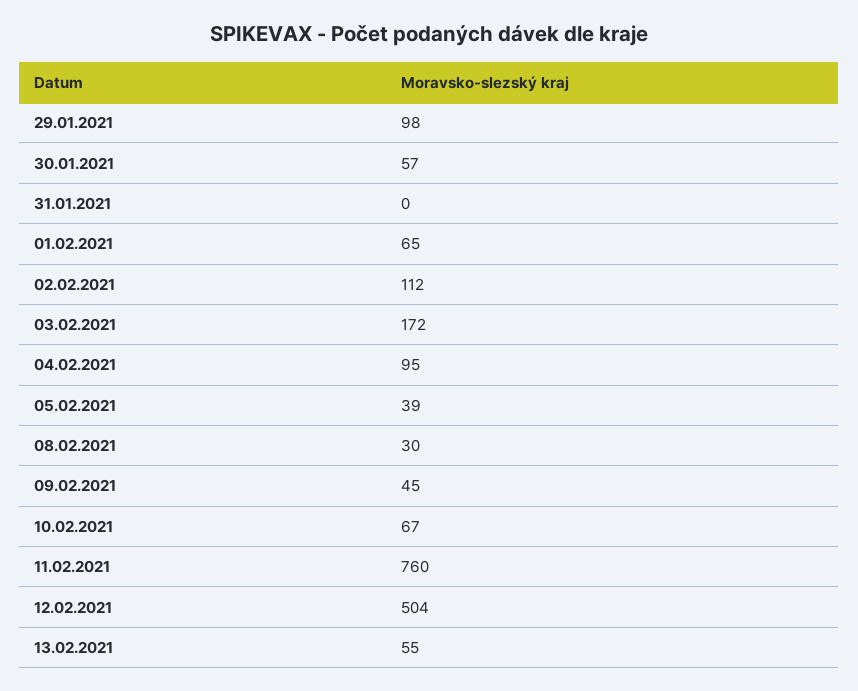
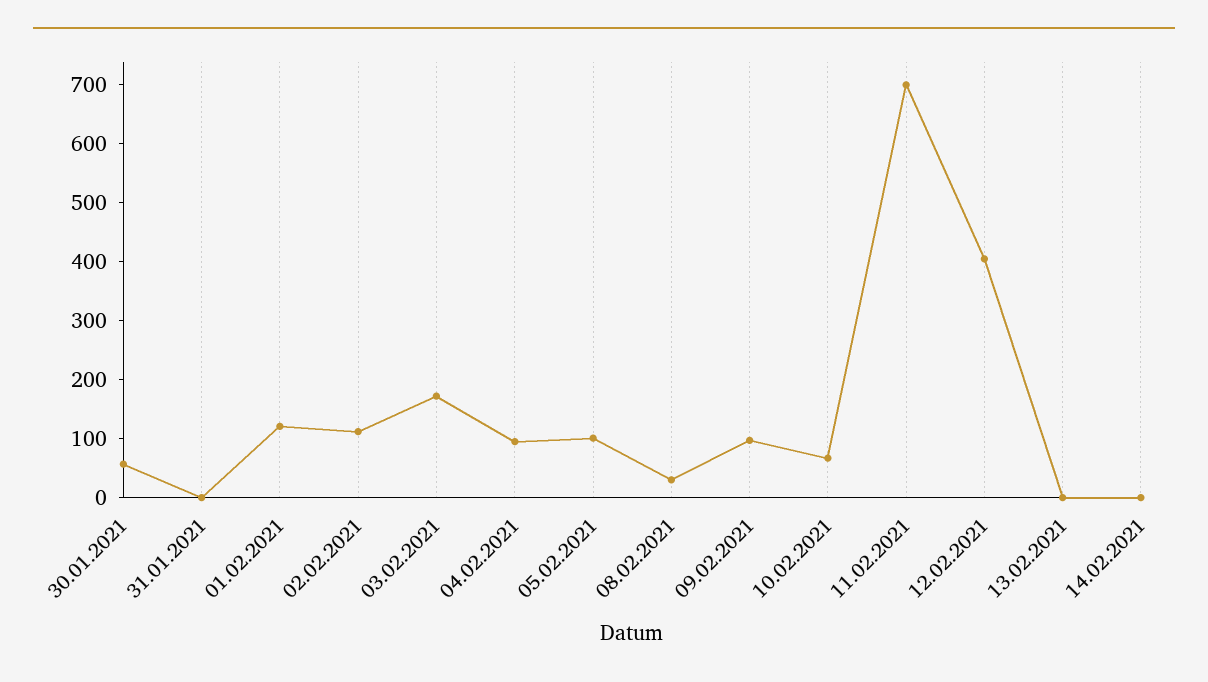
29.01.2021: 98 -> none
01.02.2021: 65 -> 120
05.02.2021: 39 -> 100
09.02.2021: 45 -> 100
11.02.2021: 760 -> 700
12.02.2021: 504 -> 400
13.02.2021: 55 -> 0
14.02.2021: none -> 0

